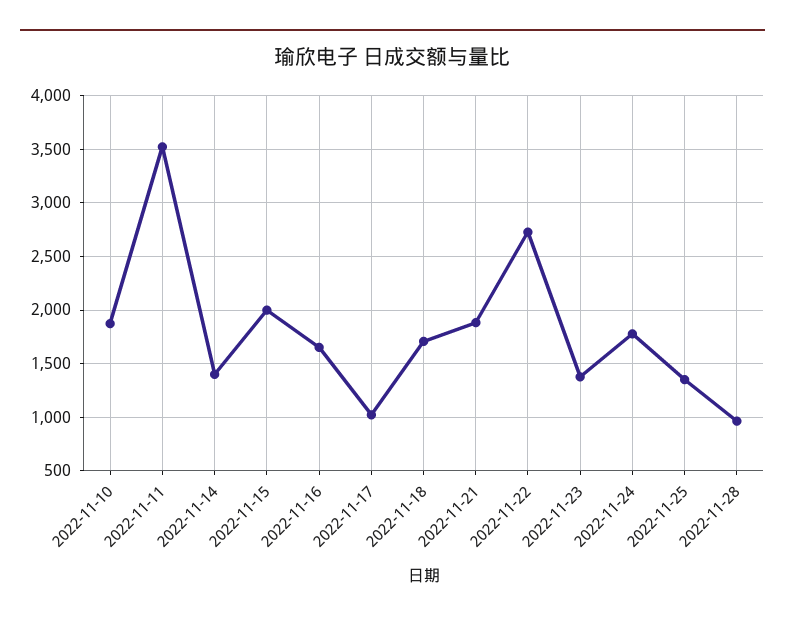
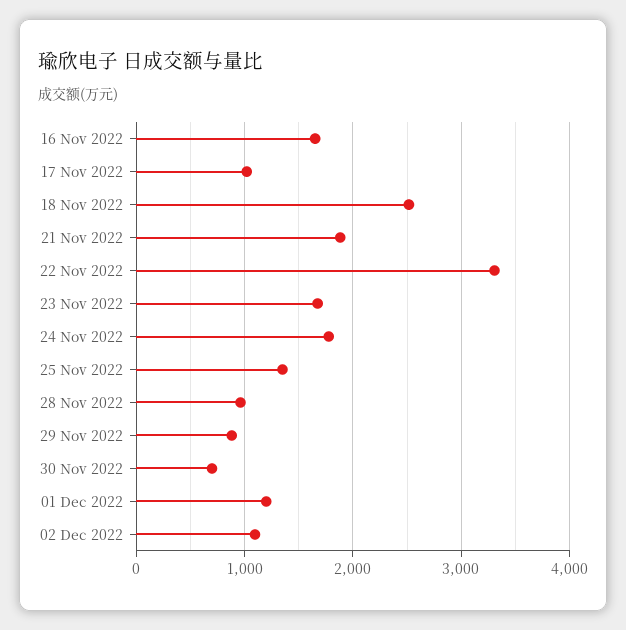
2022-11-10: 1900 -> none
2022-11-11: 3500 -> none
2022-11-14: 1400 -> none
2022-11-15: 2000 -> none
2022-11-18: 1700 -> 2500
2022-11-22: 2700 -> 3300
2022-11-23: 1400 -> 1700
29 Nov 2022: none -> 900
30 Nov 2022: none -> 700
01 Dec 2022: none -> 1200
02 Dec 2022: none -> 1100

